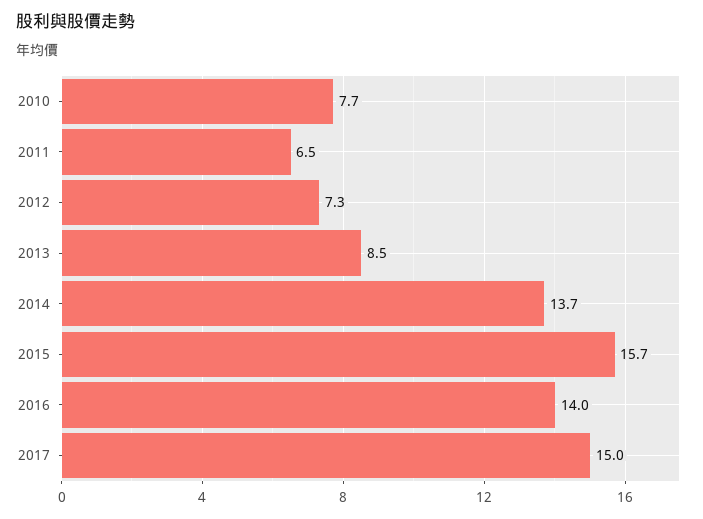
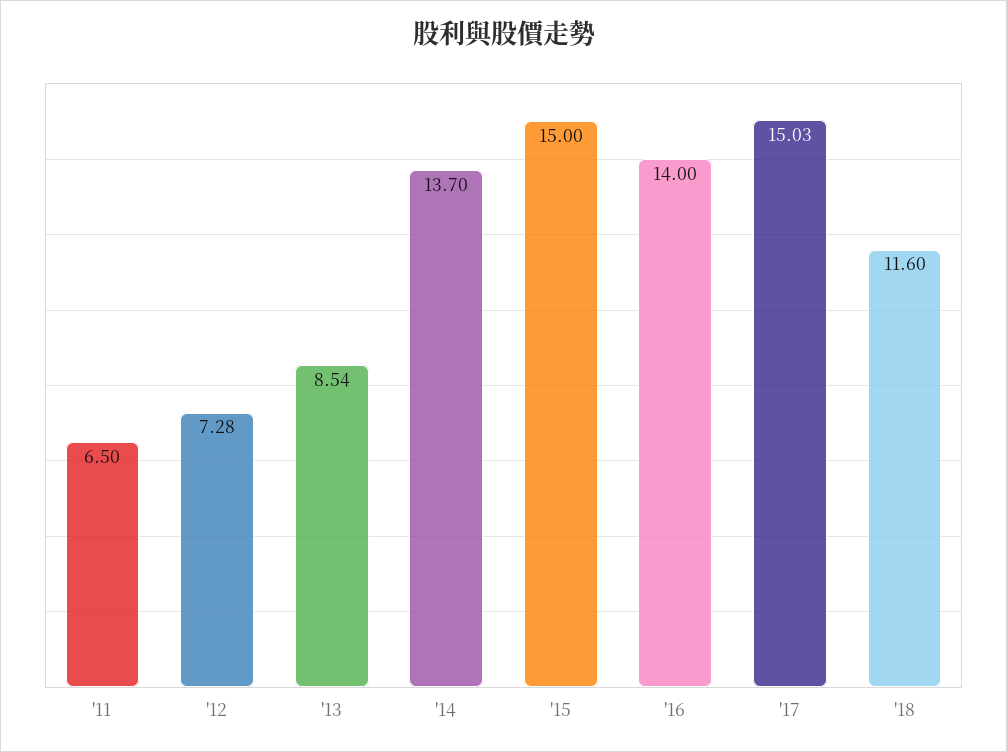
2010: 7.7 -> none
2015: 15.7 -> 15
'18: none -> 11.6

